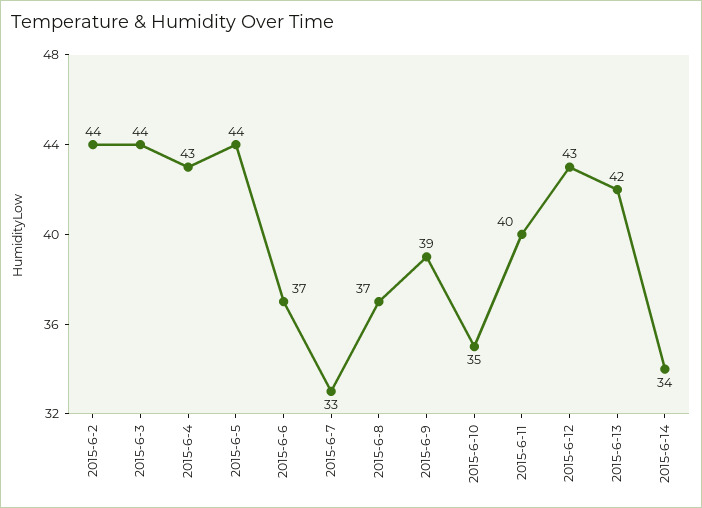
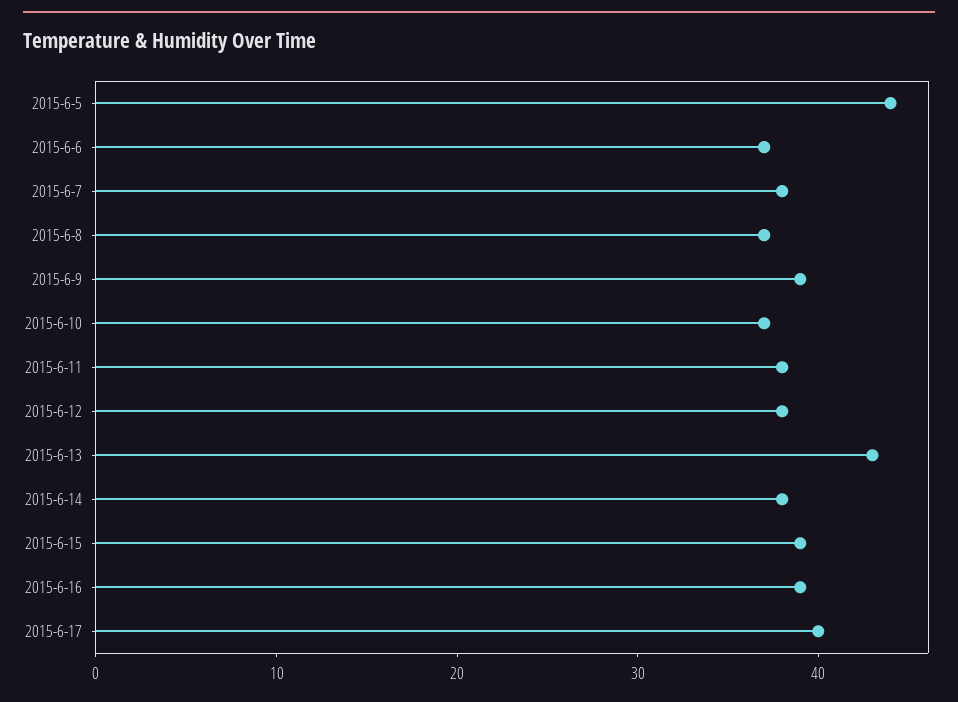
2015-6-2: 44 -> none
2015-6-3: 44 -> none
2015-6-4: 43 -> none
2015-6-7: 33 -> 38
2015-6-10: 35 -> 37
2015-6-11: 40 -> 38
2015-6-12: 43 -> 38
2015-6-13: 42 -> 43
2015-6-14: 34 -> 38
2015-6-15: none -> 39
2015-6-16: none -> 39
2015-6-17: none -> 40

